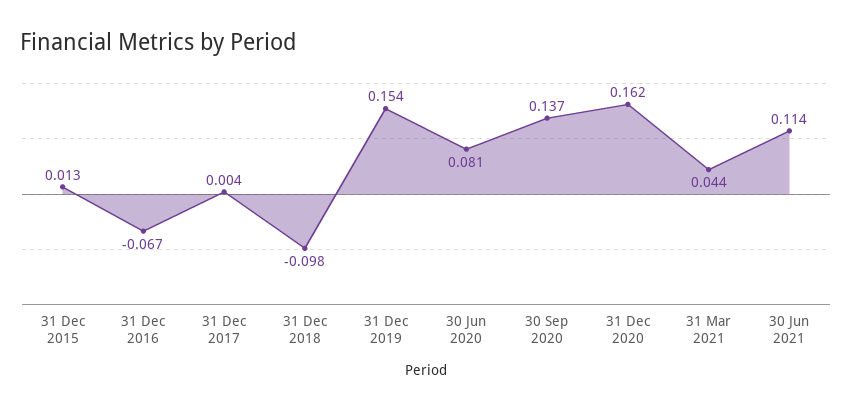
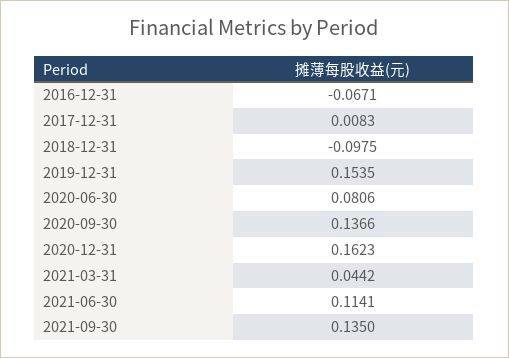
31 Dec 2015: 0.013 -> none
31 Dec 2017: 0.004 -> 0.0083
2021-09-30: none -> 0.135

